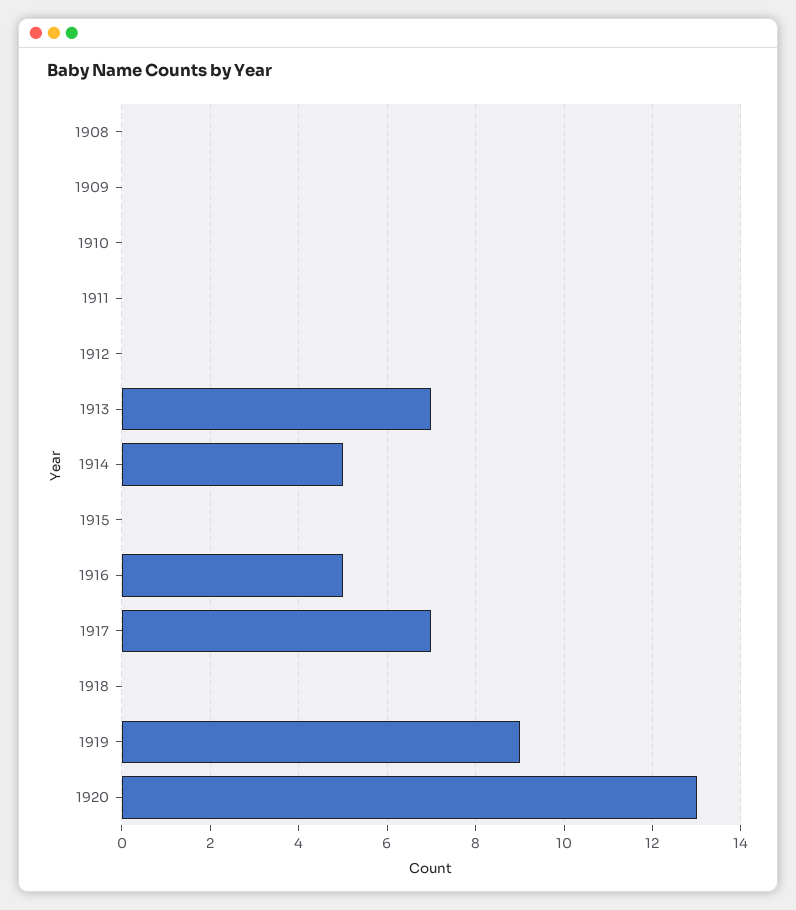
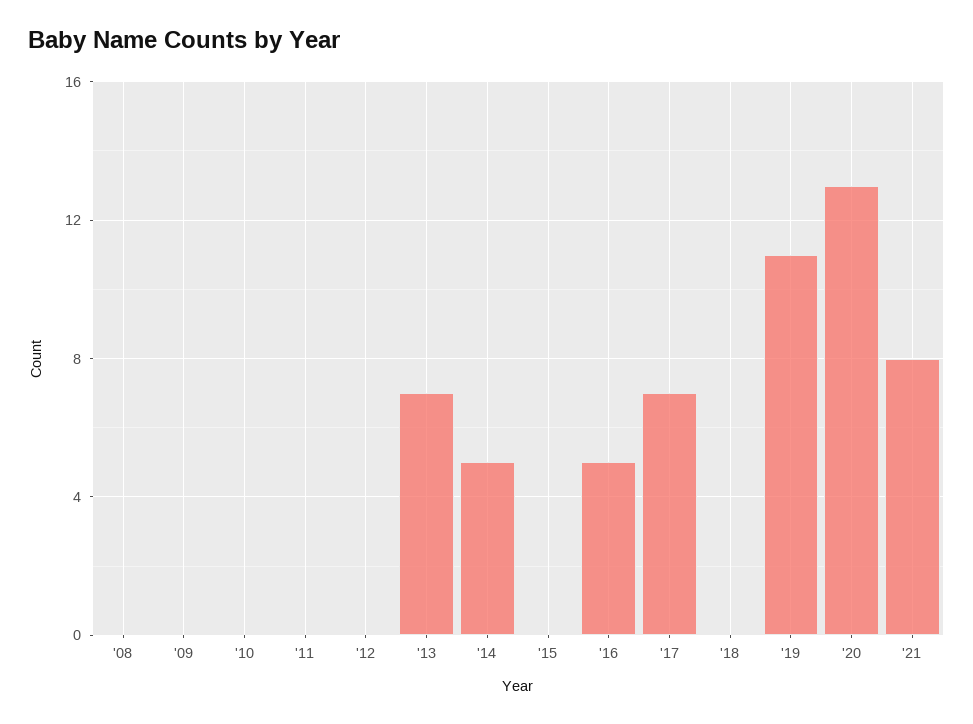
1919: 9 -> 11
'21: none -> 8

